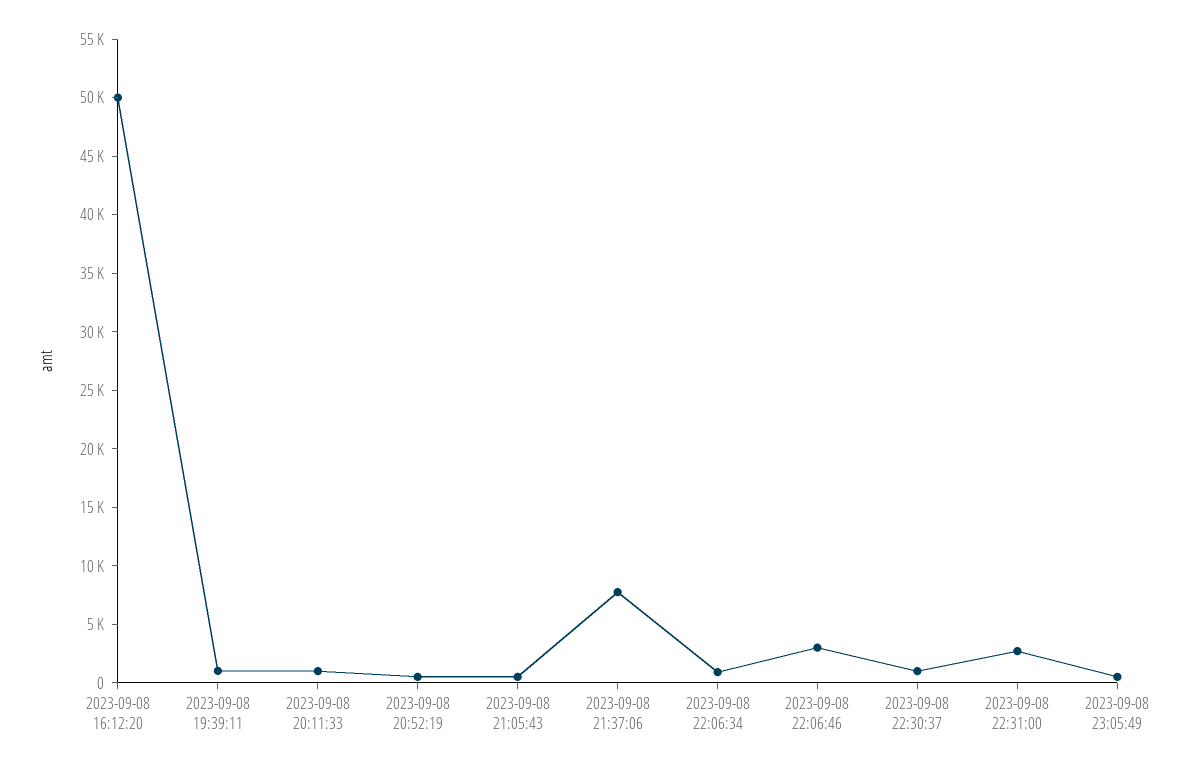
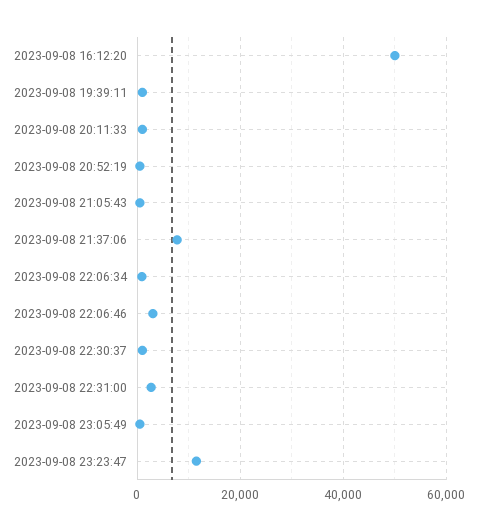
2023-09-08 23:23:47: none -> 12000

